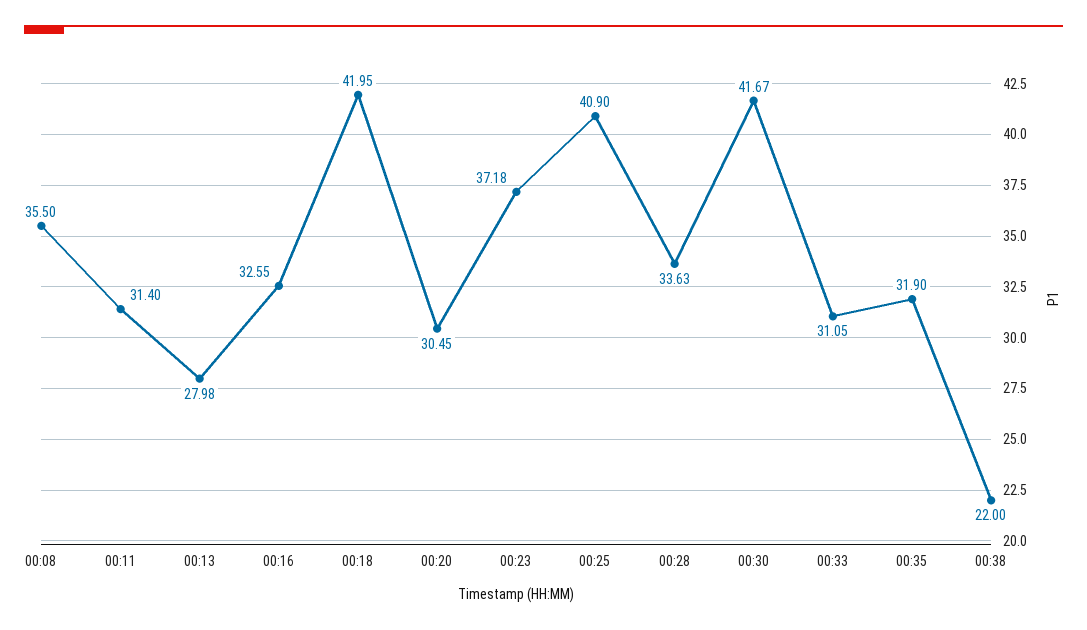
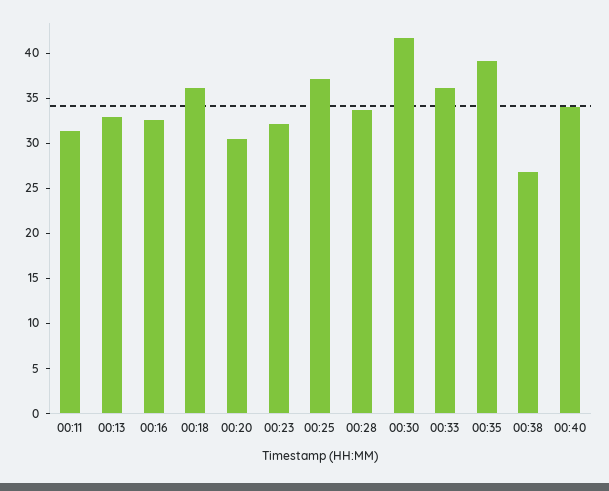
00:08: 35.5 -> none
00:13: 27.98 -> 33
00:18: 41.95 -> 36
00:23: 37.18 -> 32
00:25: 40.9 -> 37
00:33: 31.05 -> 36
00:35: 31.9 -> 39
00:38: 22 -> 27
00:40: none -> 34

